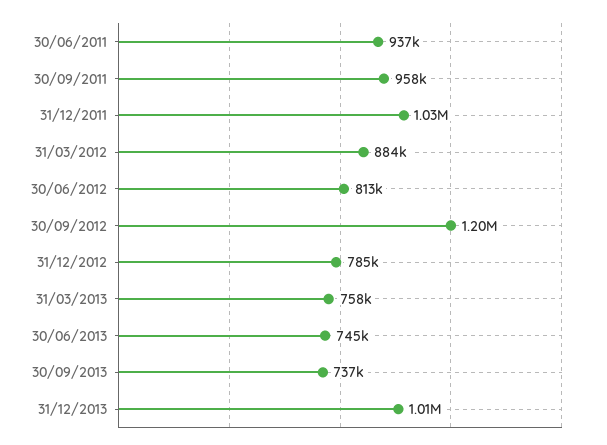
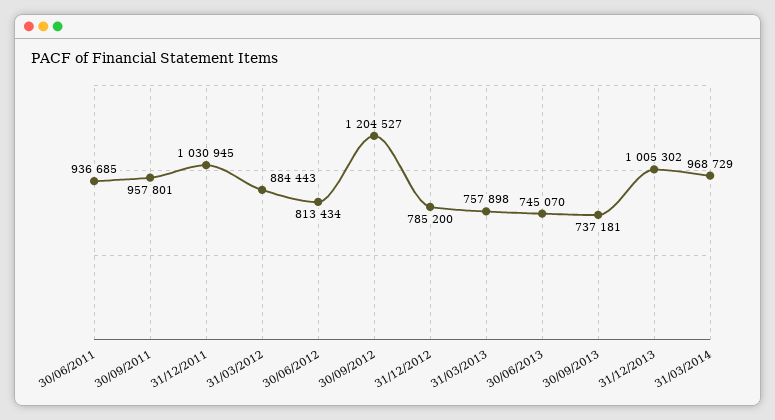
31/03/2014: none -> 968729

